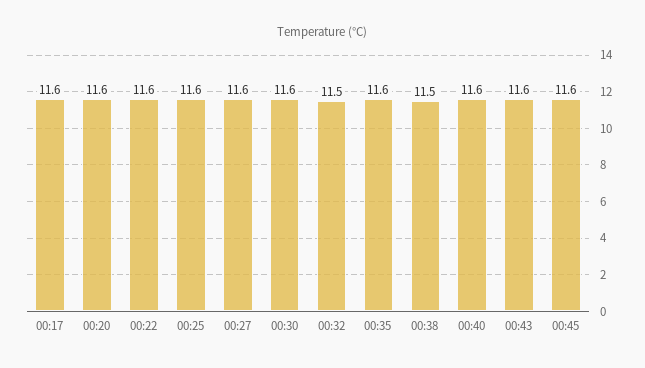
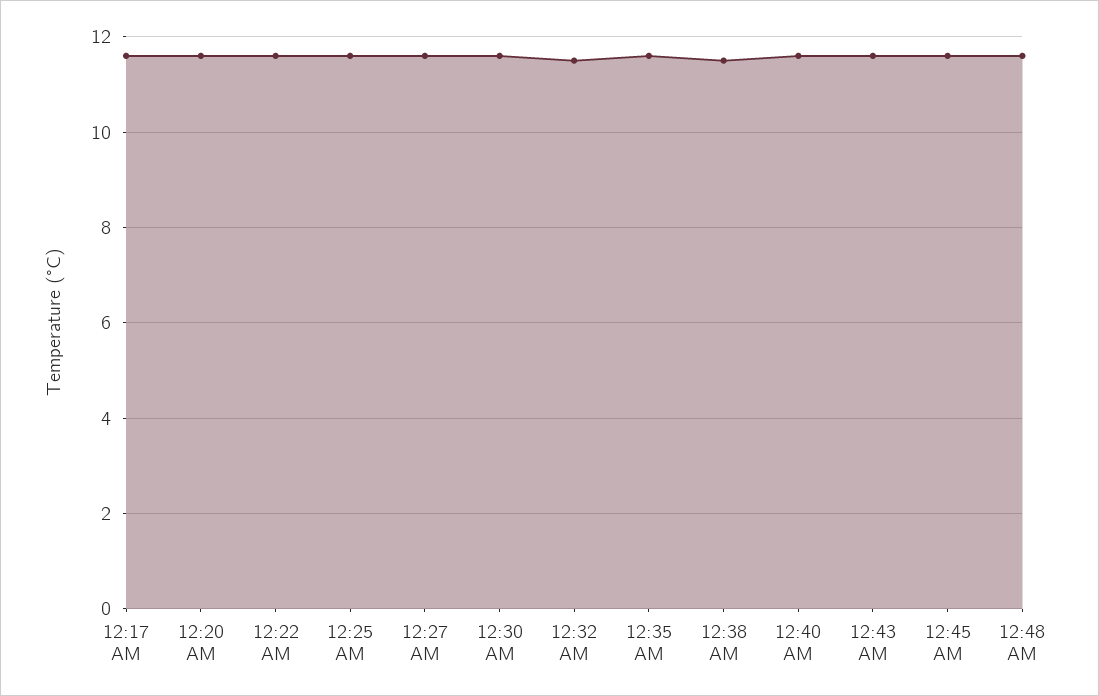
12:48 AM: none -> 11.5

